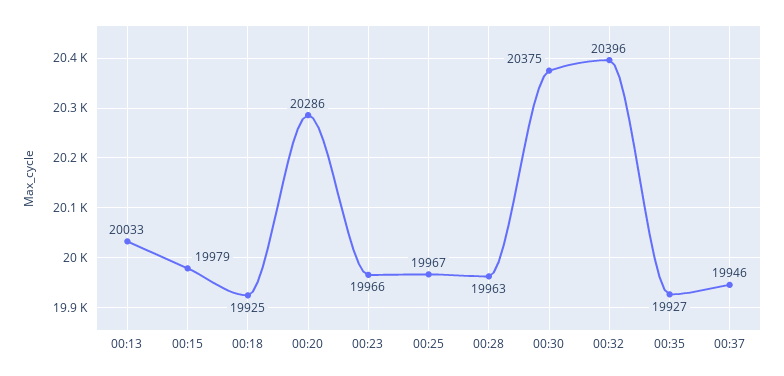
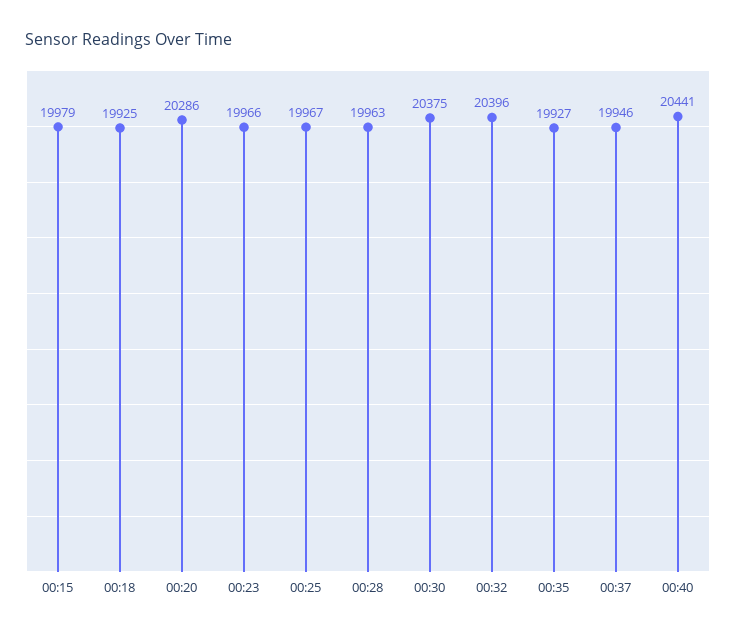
00:13: 20033 -> none
00:40: none -> 20441

